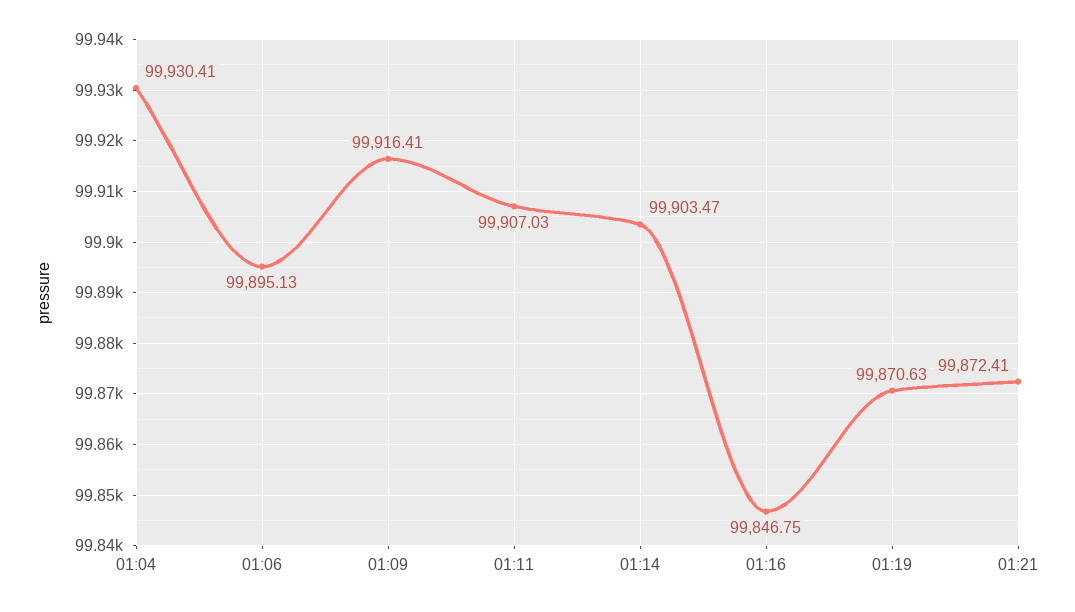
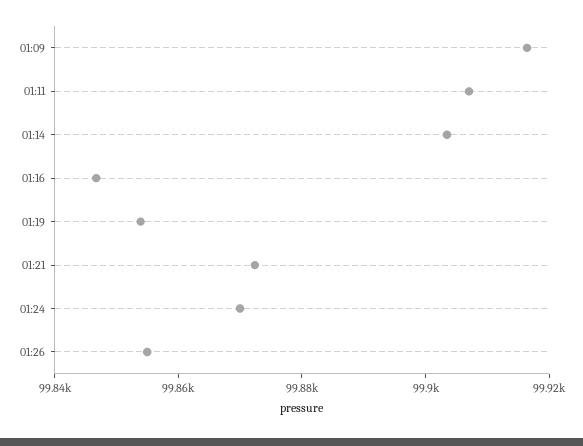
01:04: 99930.41 -> none
01:06: 99895.13 -> none
01:19: 99870.63 -> 99855
01:24: none -> 99870
01:26: none -> 99855

